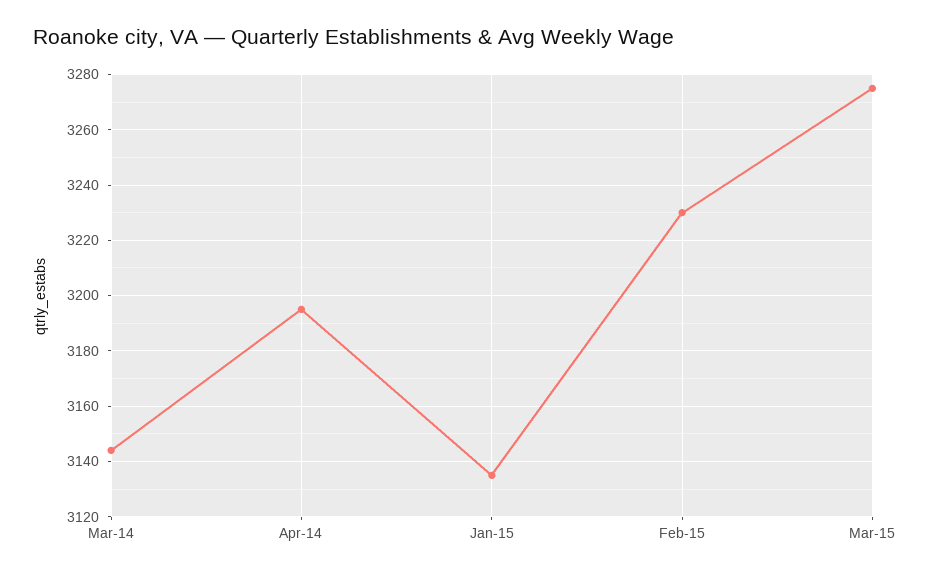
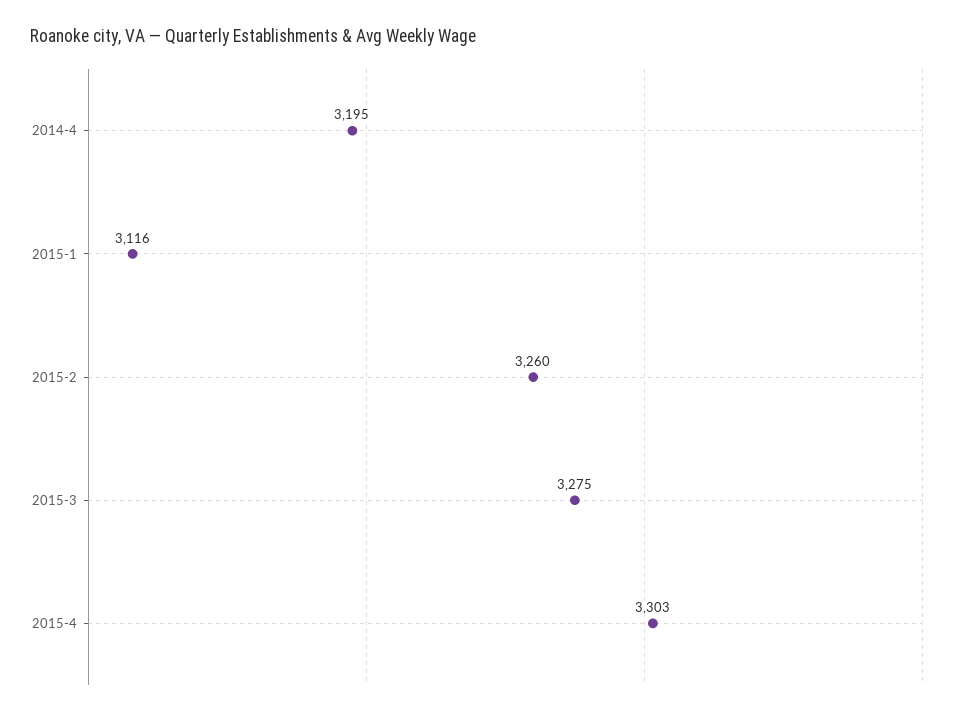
Mar-14: 3145 -> none
Jan-15: 3135 -> 3116
Feb-15: 3230 -> 3260
2015-4: none -> 3303

